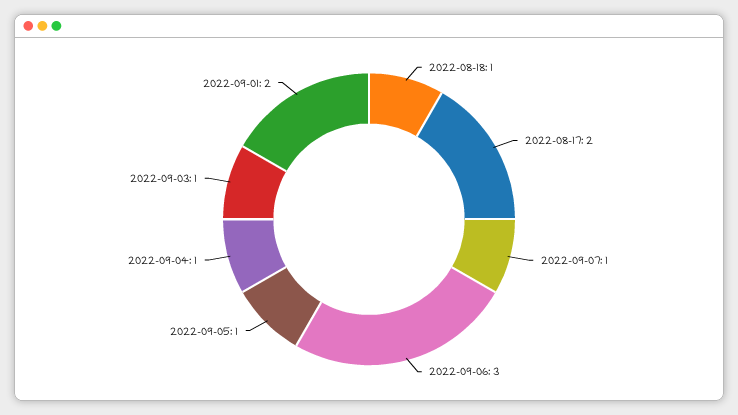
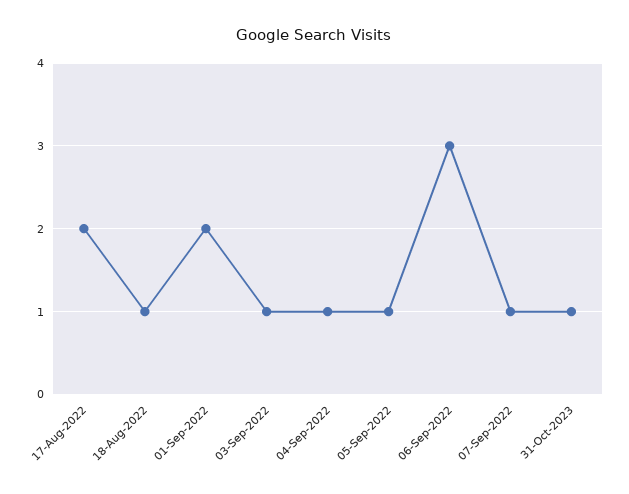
31-Oct-2023: none -> 1

